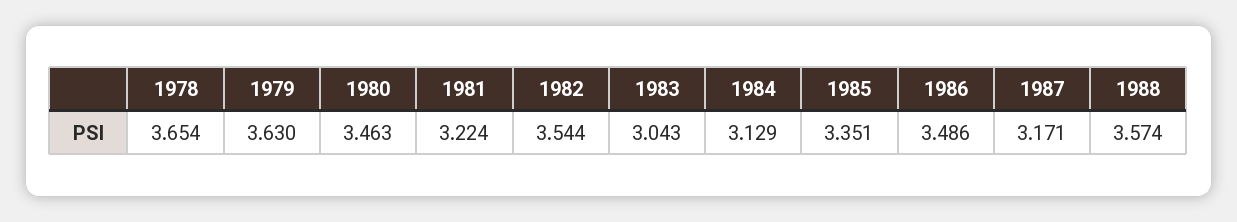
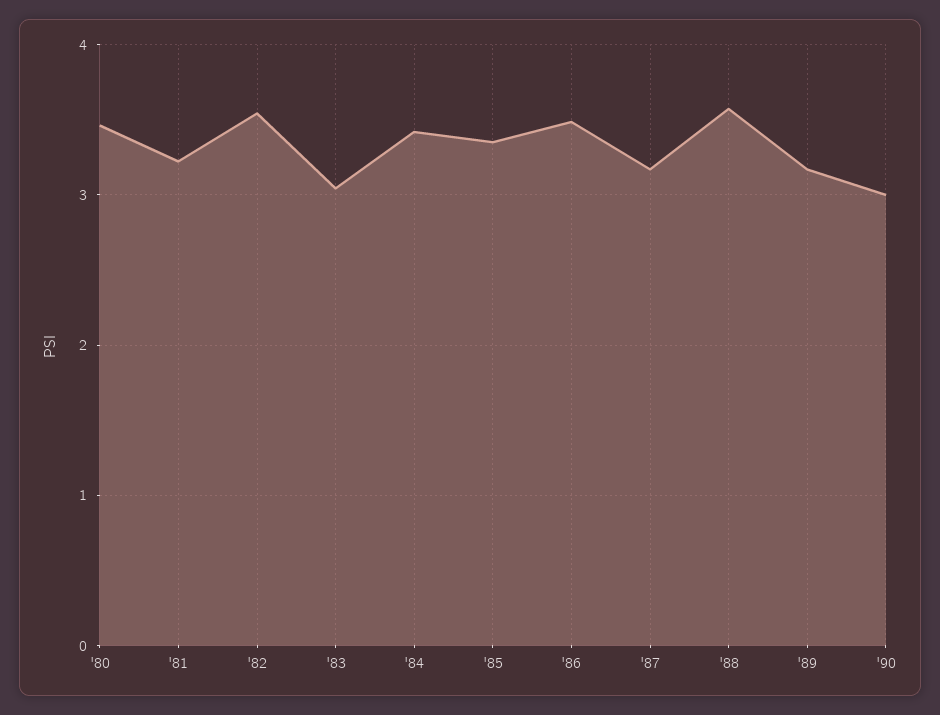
1978: 3.654 -> none
1979: 3.63 -> none
1984: 3.129 -> 3.4
'89: none -> 3.2
'90: none -> 3

